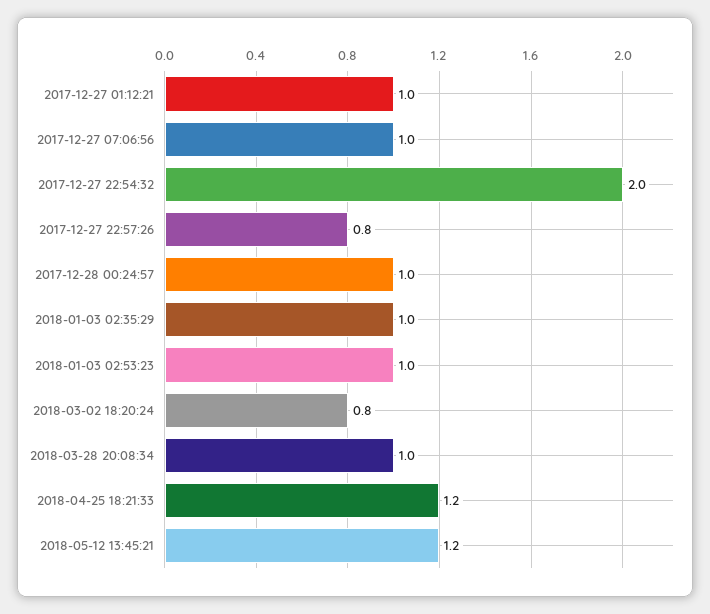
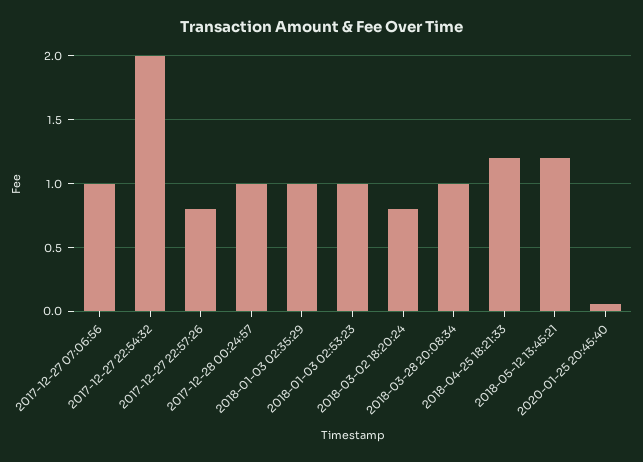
2017-12-27 01:12:21: 1 -> none
2020-01-25 20:45:40: none -> 0.05

